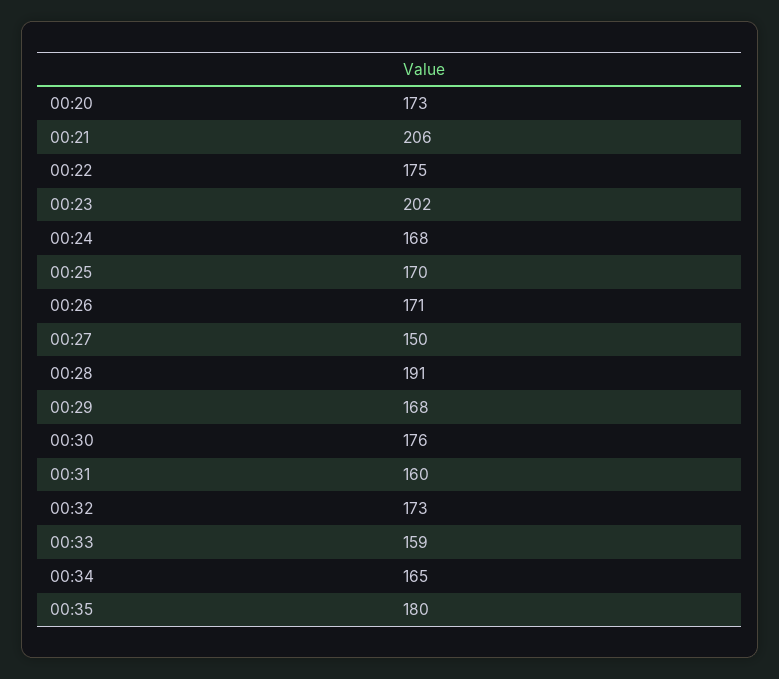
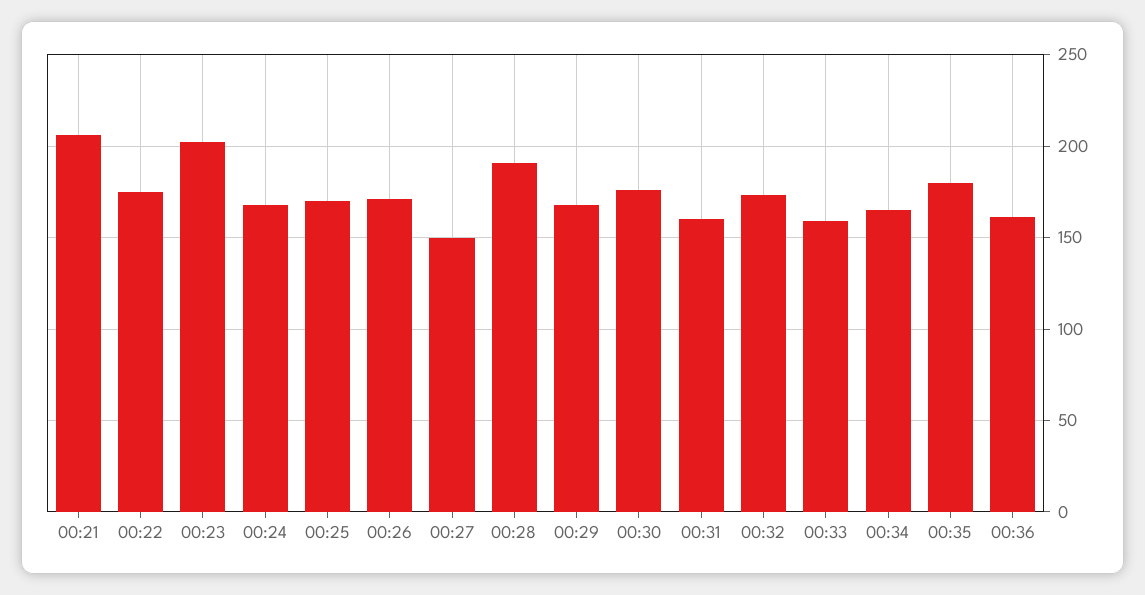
00:20: 173 -> none
00:36: none -> 160

